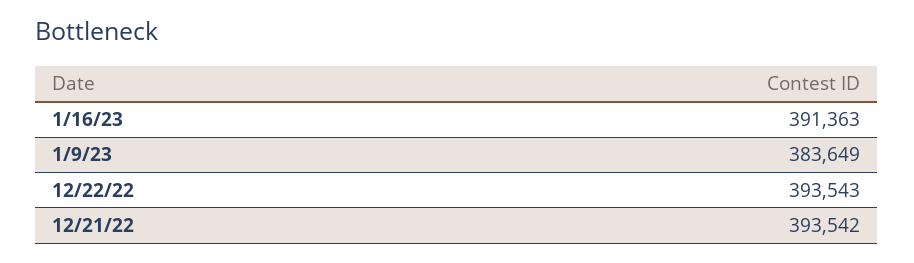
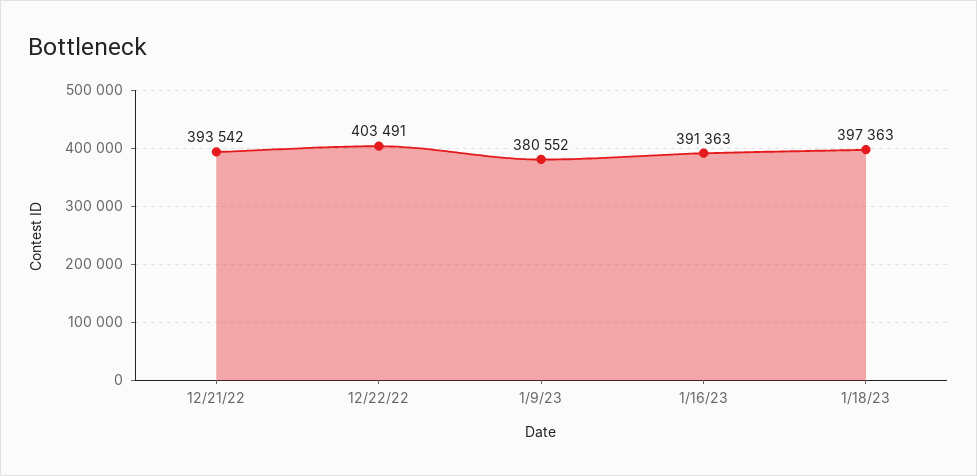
1/9/23: 383649 -> 380552
12/22/22: 393543 -> 403491
1/18/23: none -> 397363

